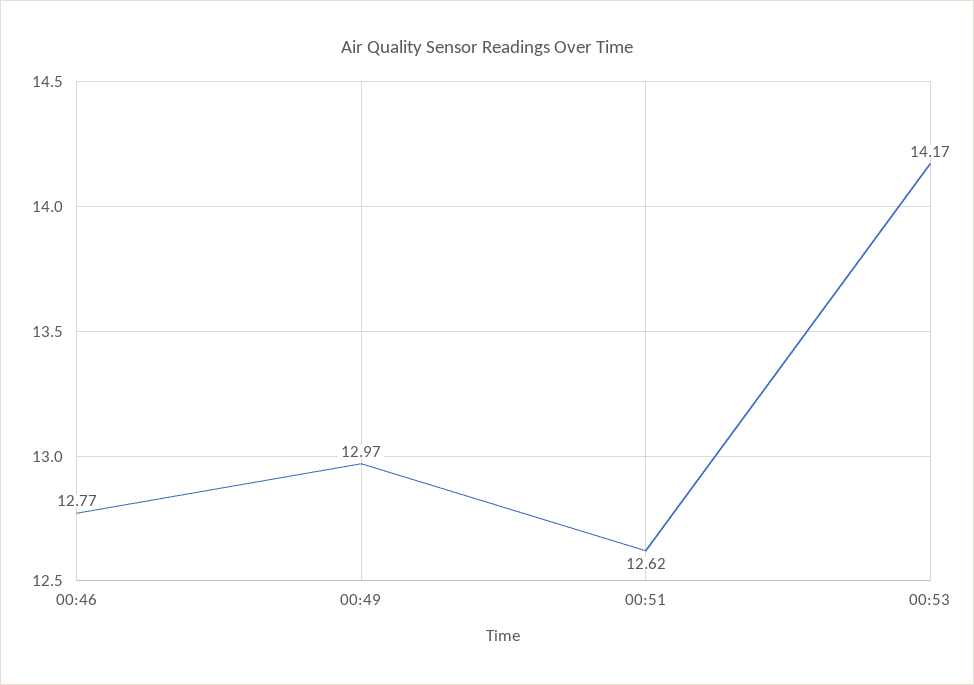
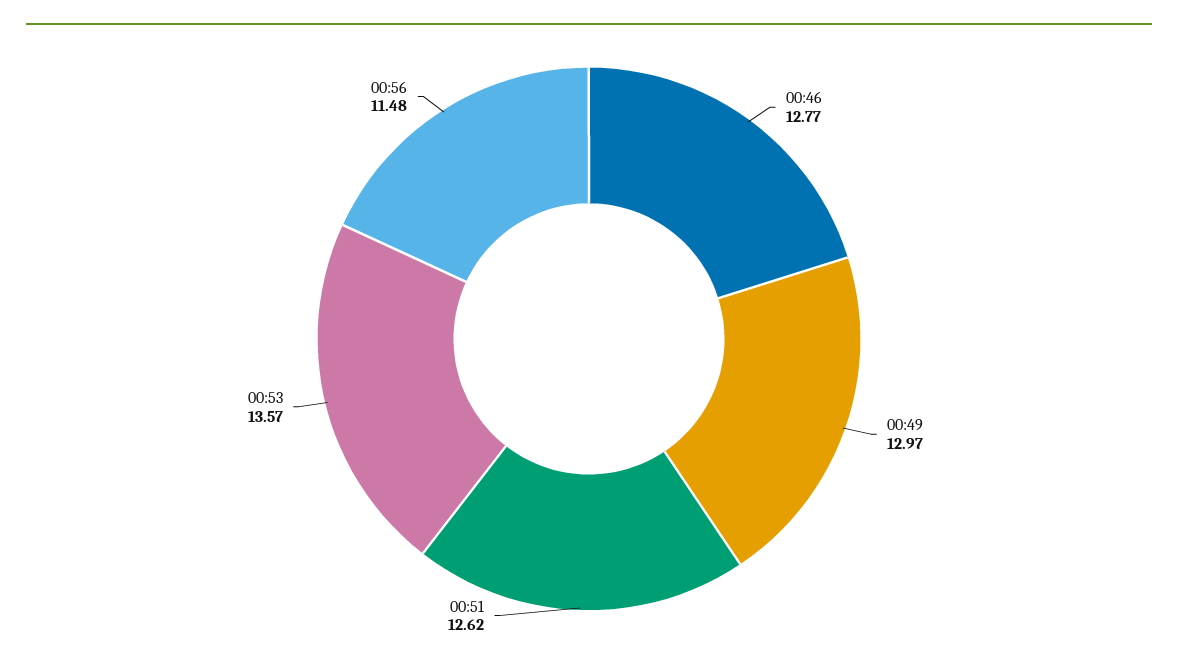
00:53: 14.17 -> 13.57
00:56: none -> 11.48

